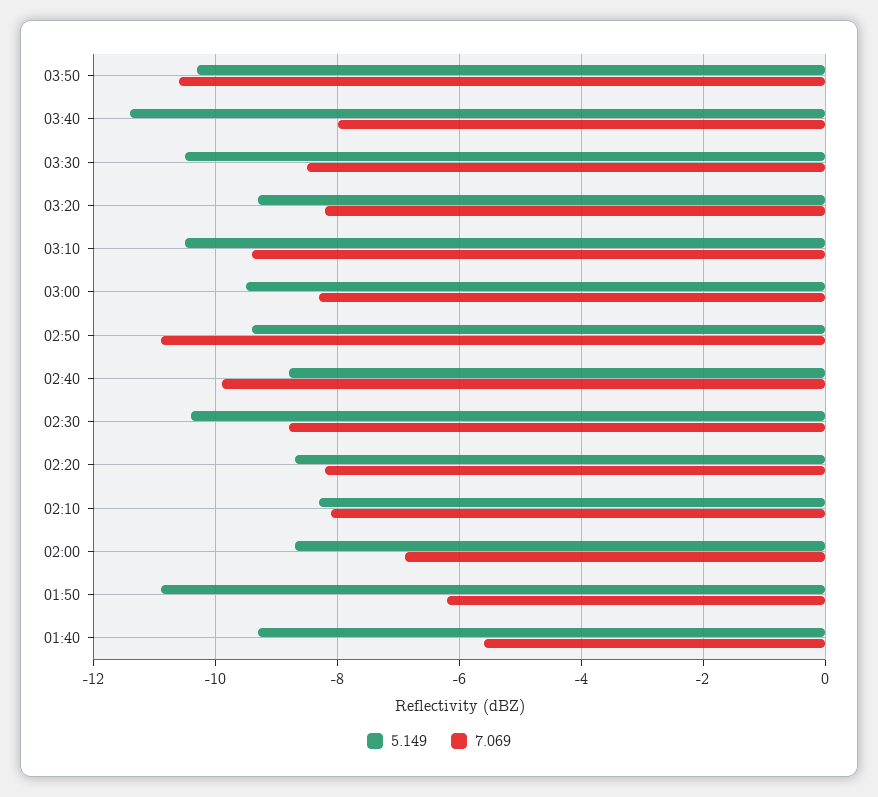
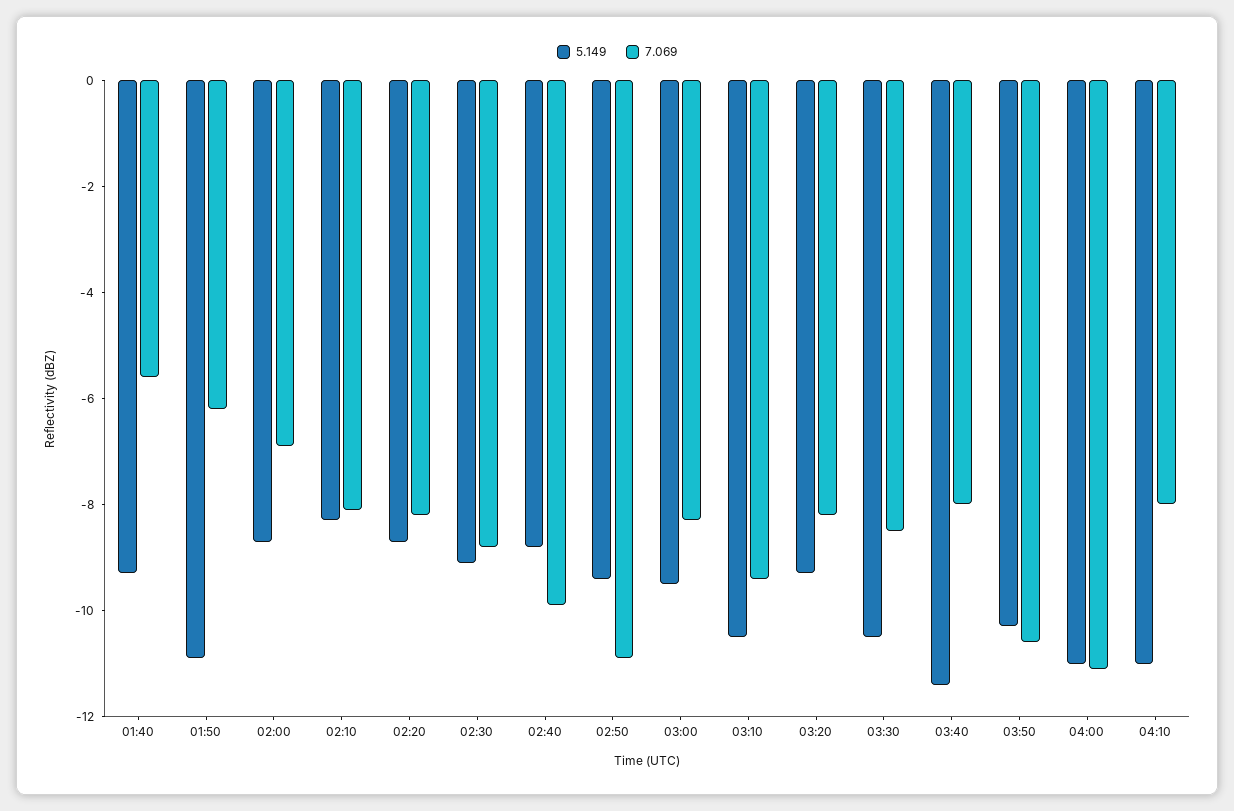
5.149, 02:30: -10.5 -> -9
5.149, 04:00: none -> -11
7.069, 04:00: none -> -11
5.149, 04:10: none -> -11
7.069, 04:10: none -> -8

